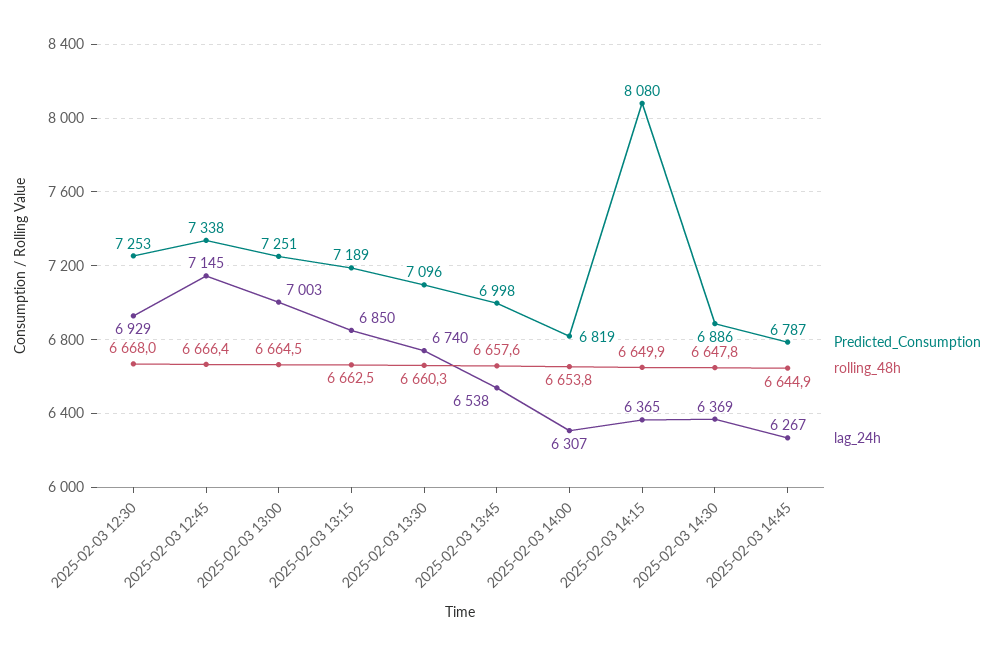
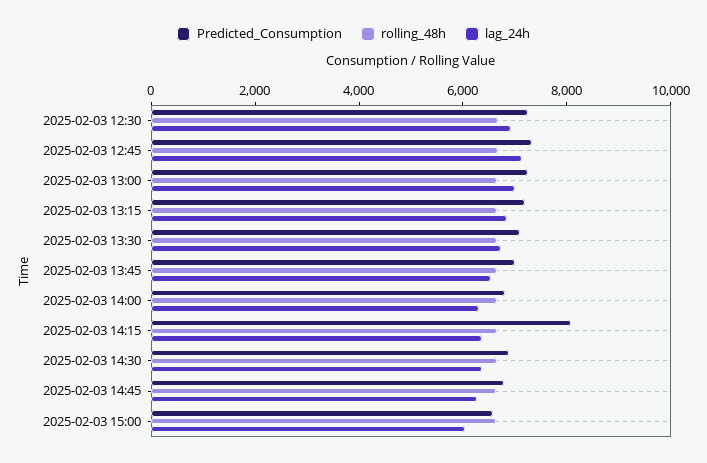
Predicted_Consumption, 2025-02-03 15:00: none -> 6500
rolling_48h, 2025-02-03 15:00: none -> 6500
lag_24h, 2025-02-03 15:00: none -> 6000

